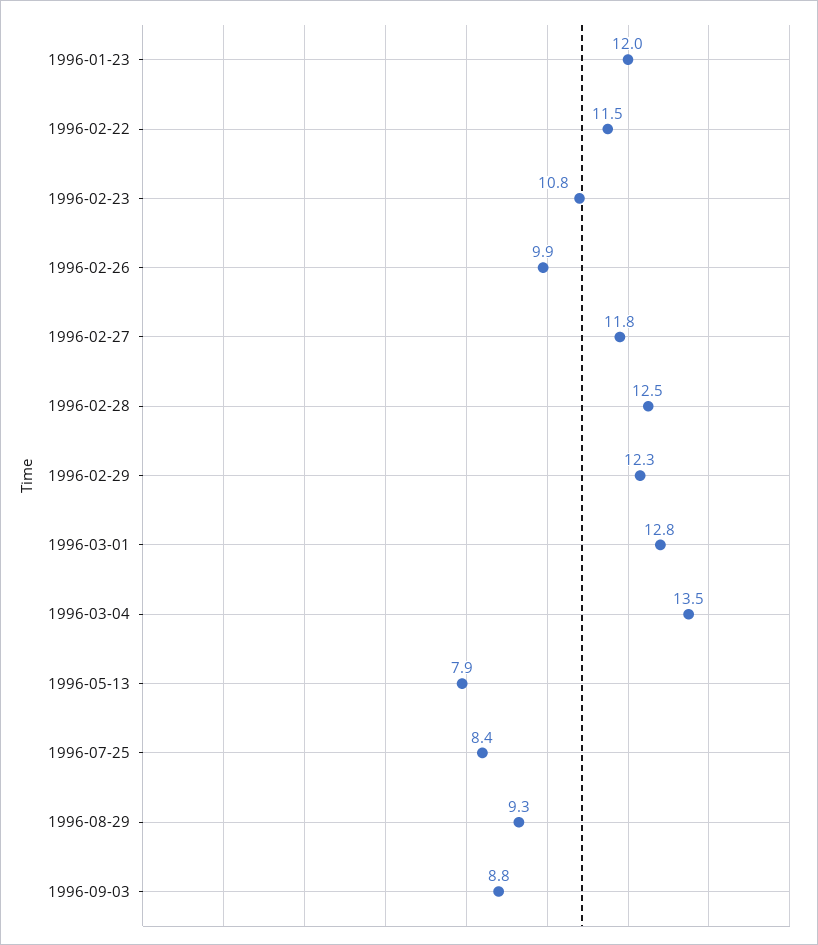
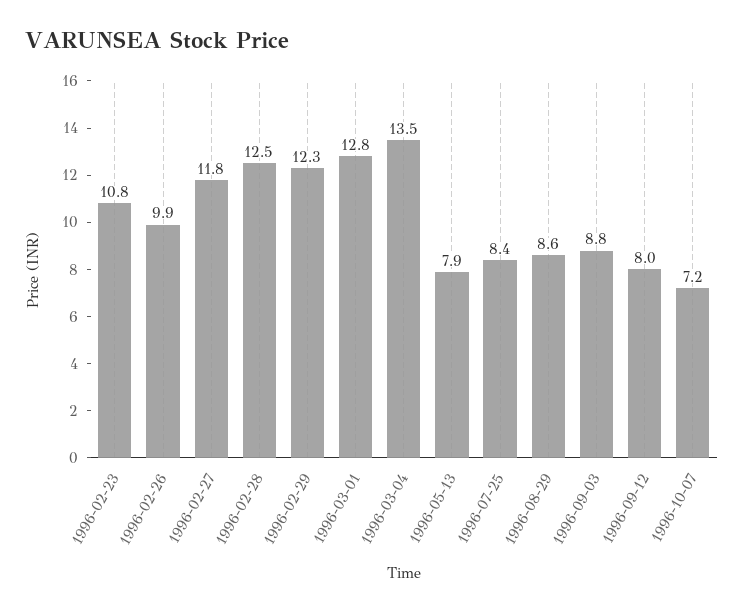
1996-01-23: 12 -> none
1996-02-22: 11.5 -> none
1996-08-29: 9.3 -> 8.6
1996-09-12: none -> 8
1996-10-07: none -> 7.2

